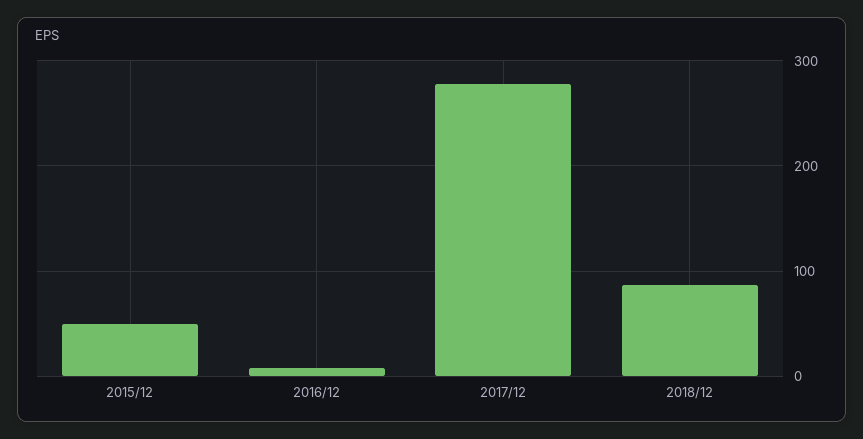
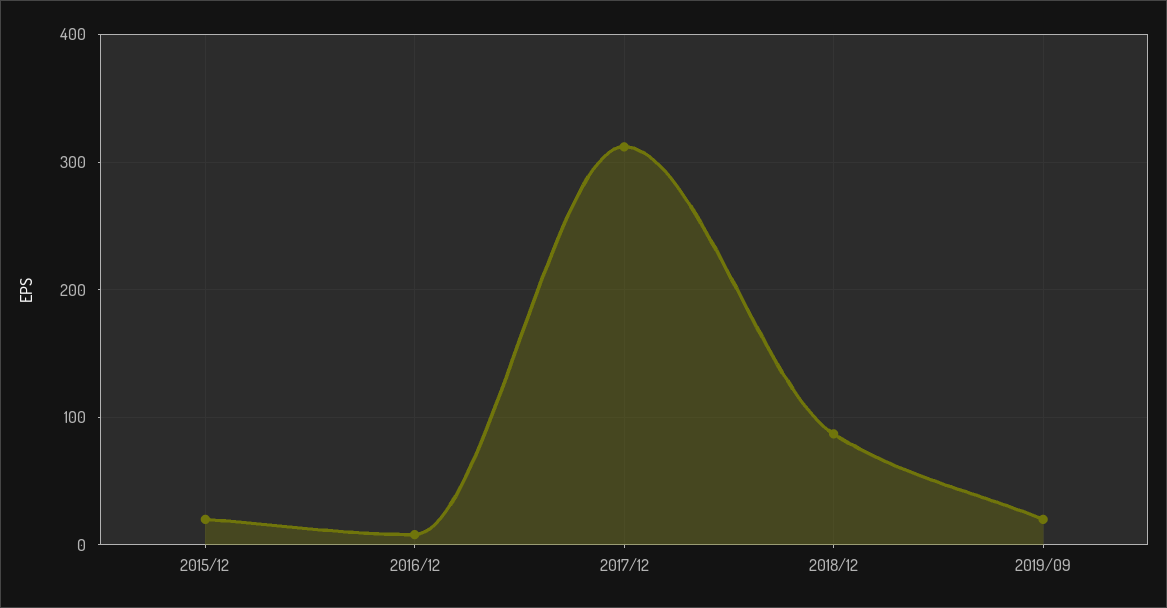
2015/12: 50 -> 20
2017/12: 280 -> 310
2019/09: none -> 20

